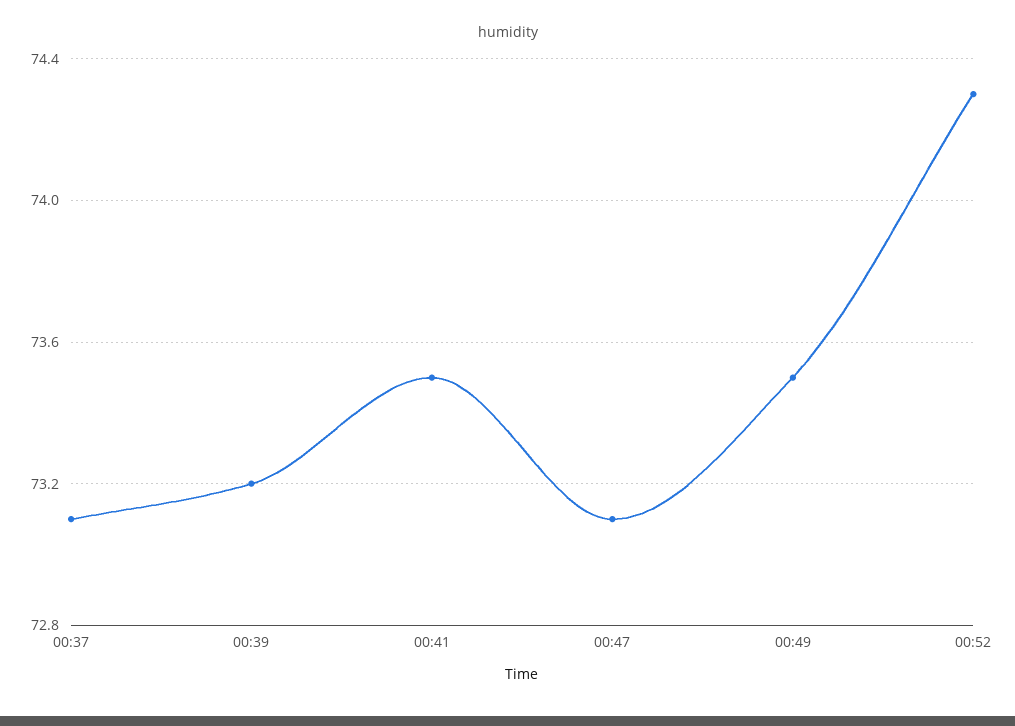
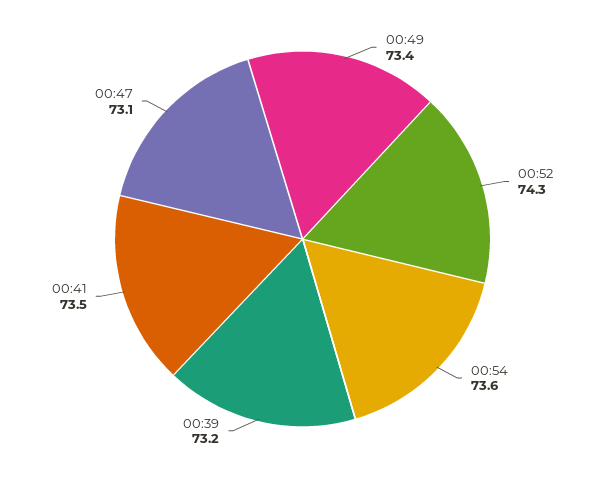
00:37: 73.1 -> none
00:49: 73.5 -> 73.4
00:54: none -> 73.6

